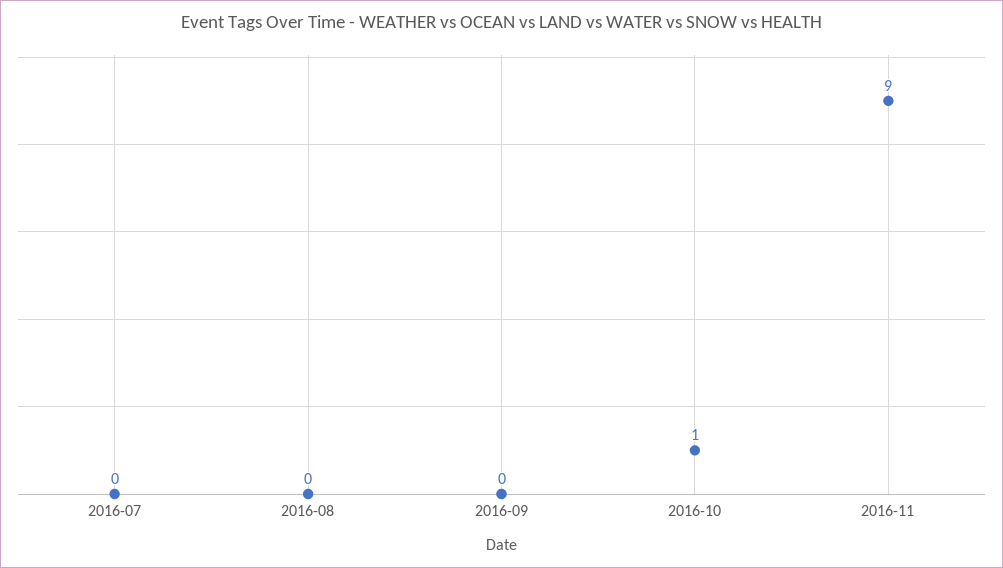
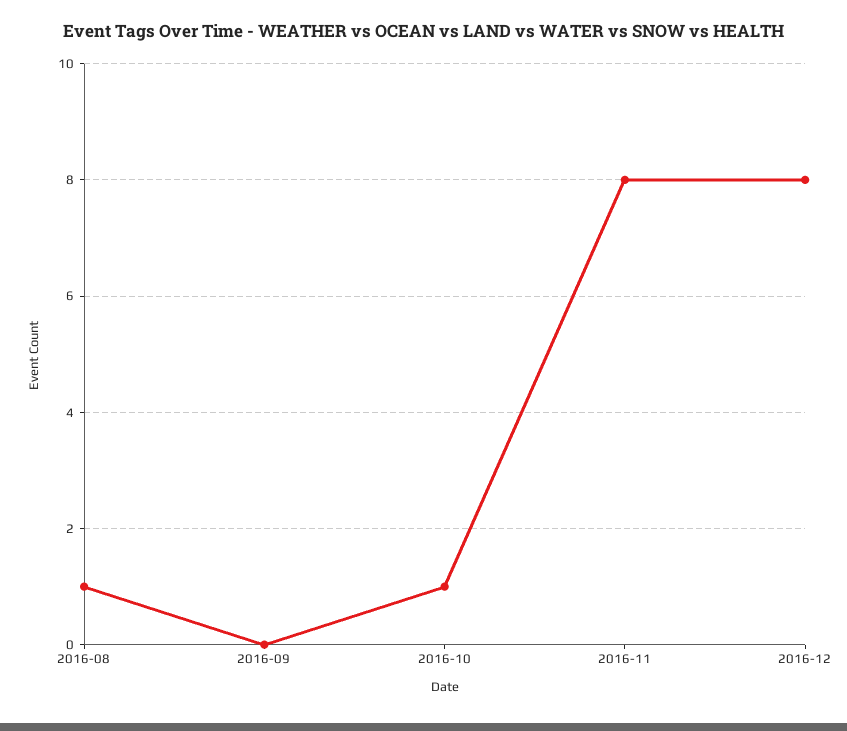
2016-07: 0 -> none
2016-08: 0 -> 1
2016-11: 9 -> 8
2016-12: none -> 8

